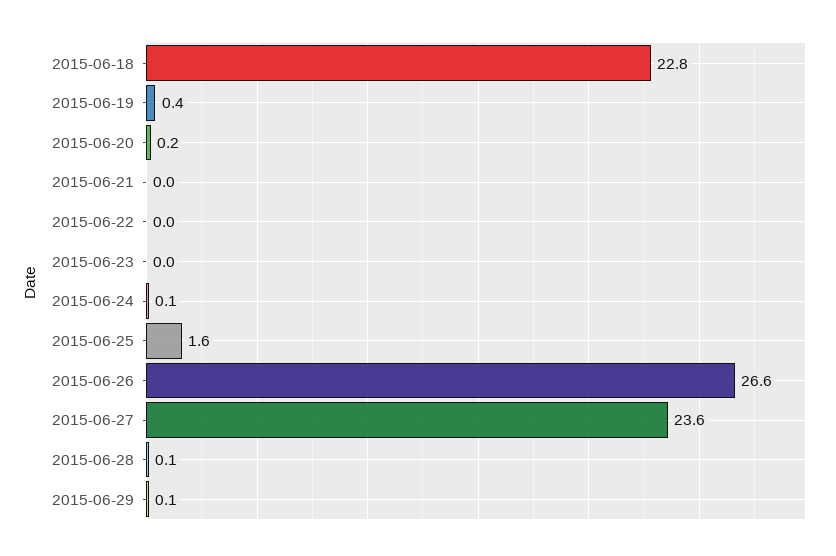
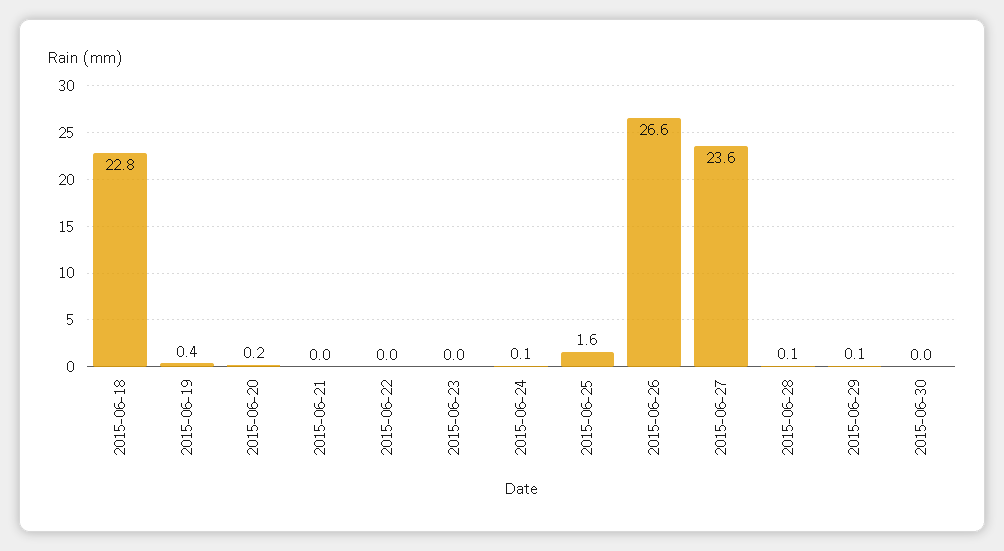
2015-06-30: none -> 0

